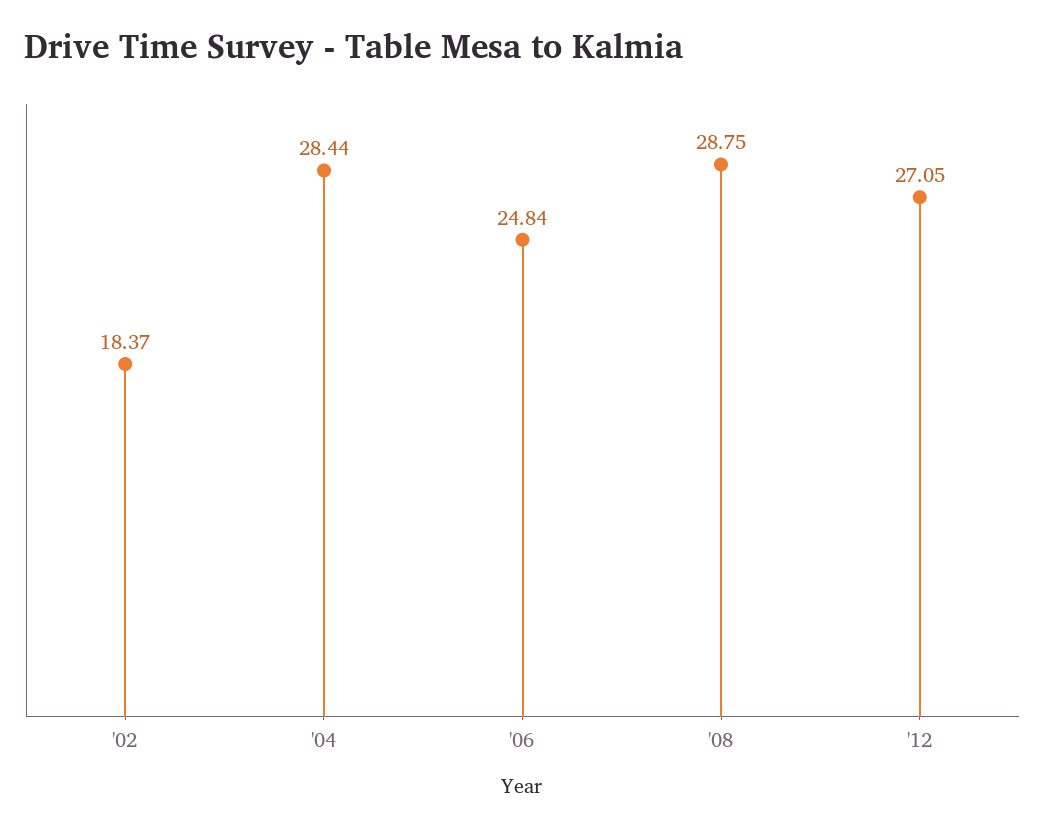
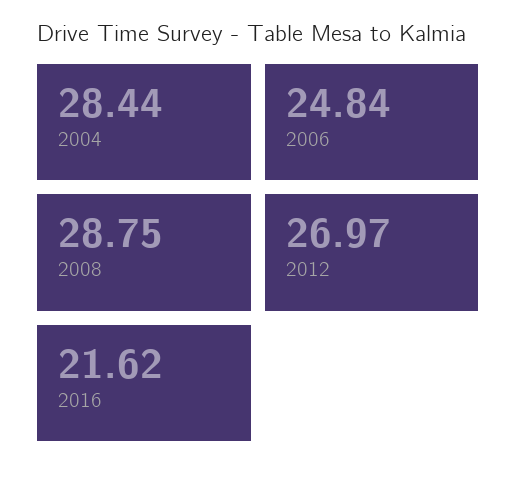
'02: 18.37 -> none
'12: 27.05 -> 26.97
2016: none -> 21.62

